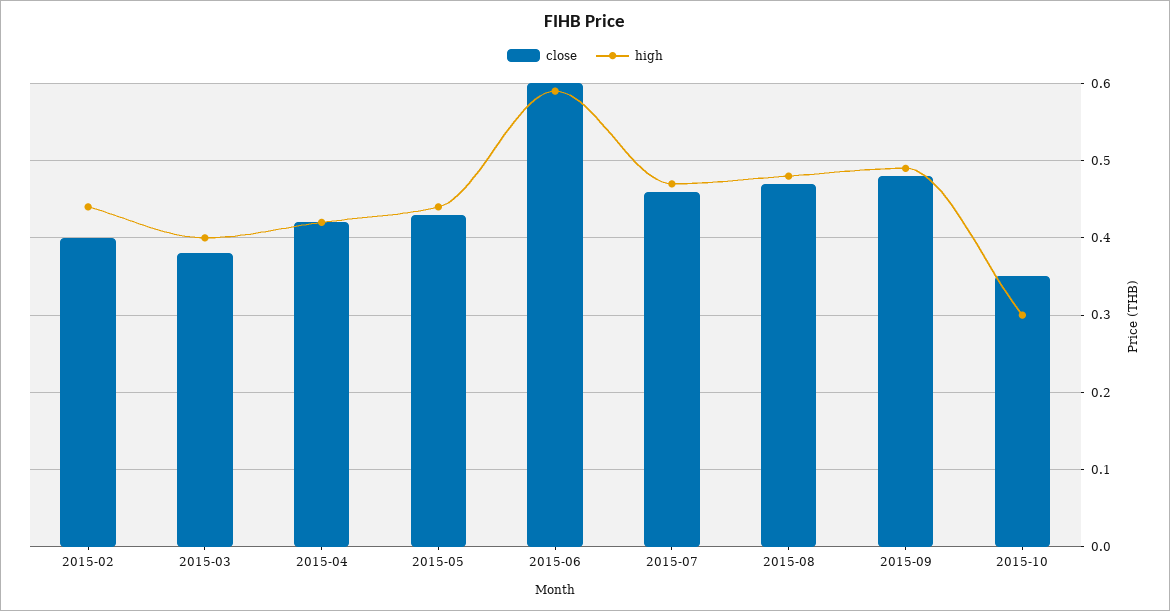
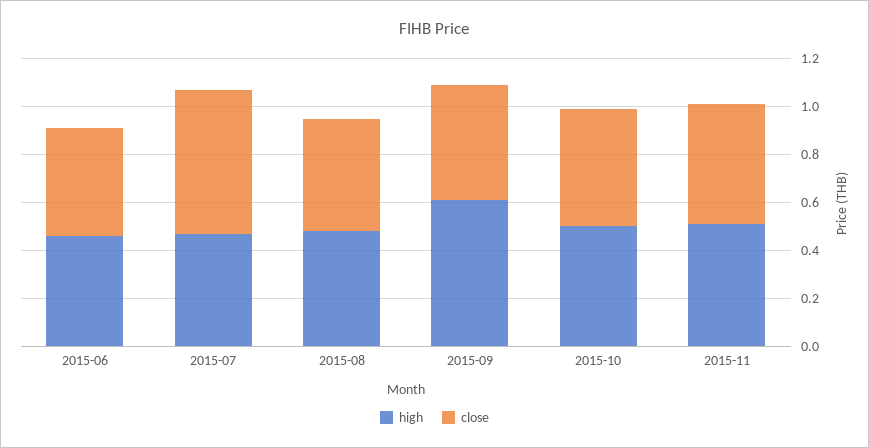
close, 2015-02: 0.4 -> none
high, 2015-02: 0.44 -> none
close, 2015-03: 0.38 -> none
high, 2015-03: 0.4 -> none
close, 2015-04: 0.42 -> none
high, 2015-04: 0.42 -> none
close, 2015-05: 0.43 -> none
high, 2015-05: 0.44 -> none
close, 2015-06: 0.6 -> 0.45
high, 2015-06: 0.59 -> 0.45
close, 2015-07: 0.46 -> 0.6
high, 2015-09: 0.49 -> 0.6
close, 2015-10: 0.35 -> 0.5
high, 2015-10: 0.3 -> 0.5
high, 2015-11: none -> 0.5
close, 2015-11: none -> 0.5

